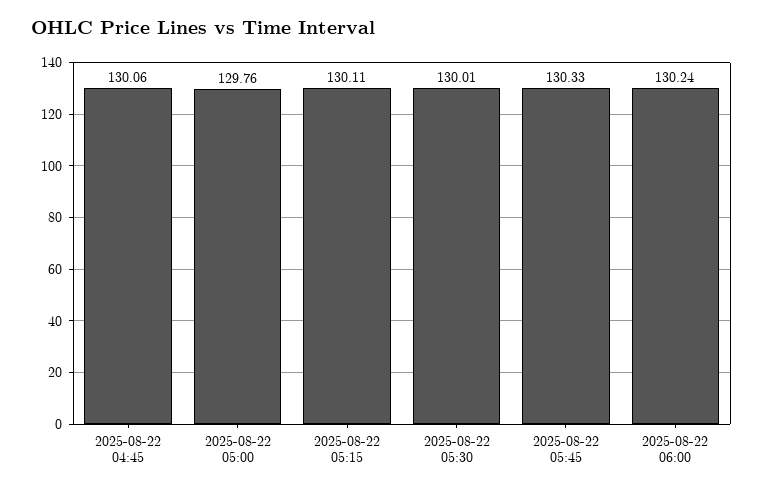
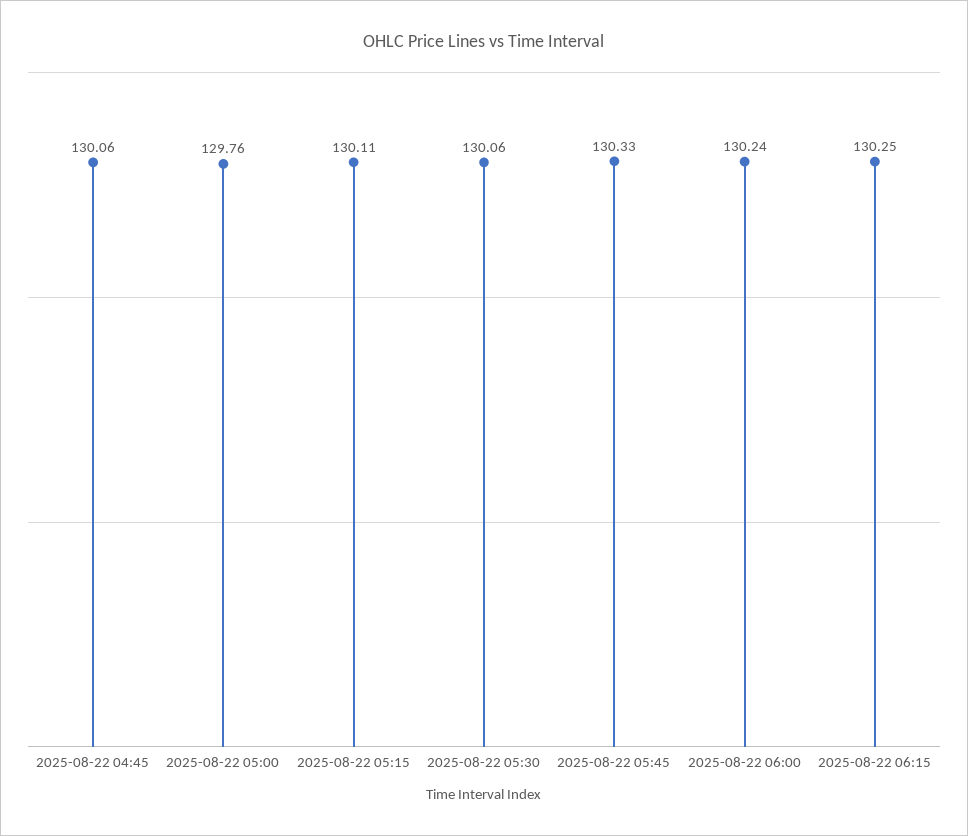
2025-08-22 05:30: 130.01 -> 130.06
2025-08-22 06:15: none -> 130.25

